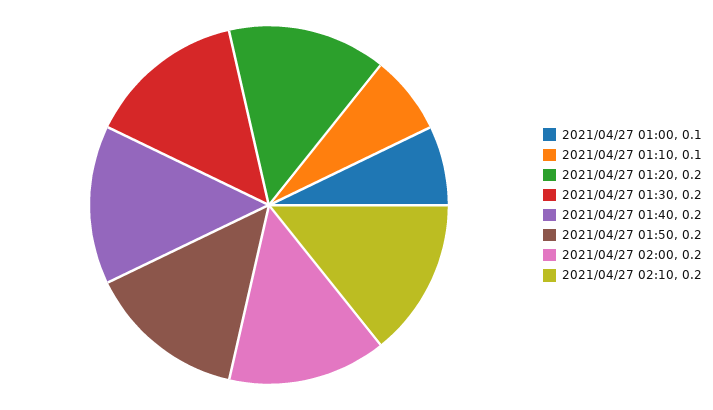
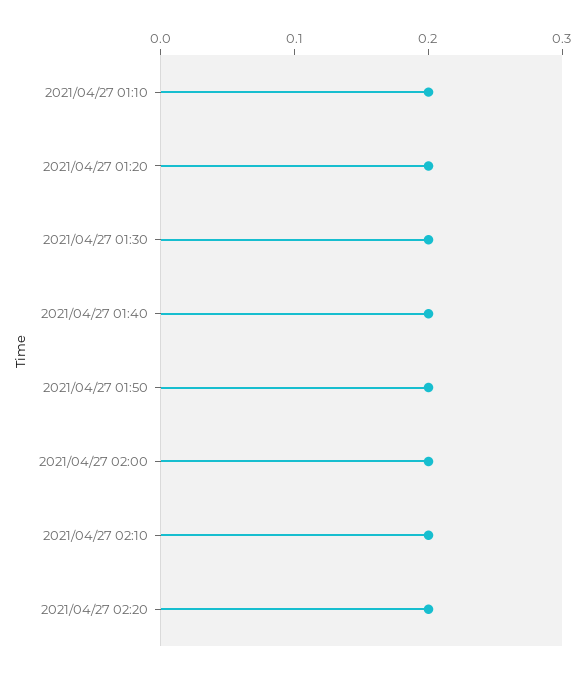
2021/04/27 01:00: 0.1 -> none
2021/04/27 01:10: 0.1 -> 0.2
2021/04/27 02:20: none -> 0.2

